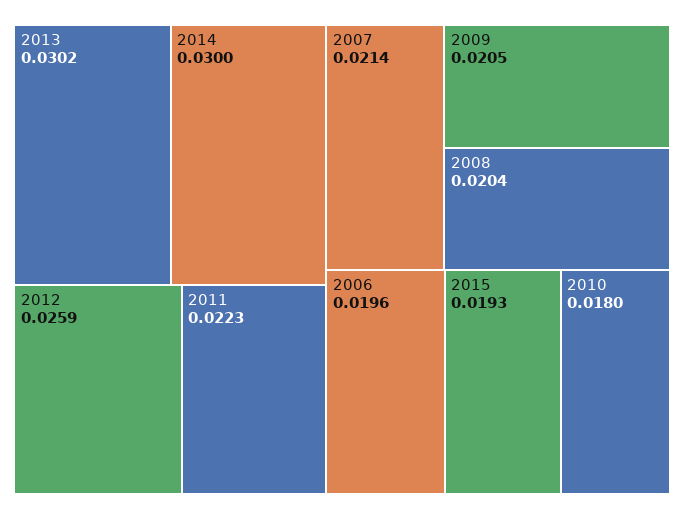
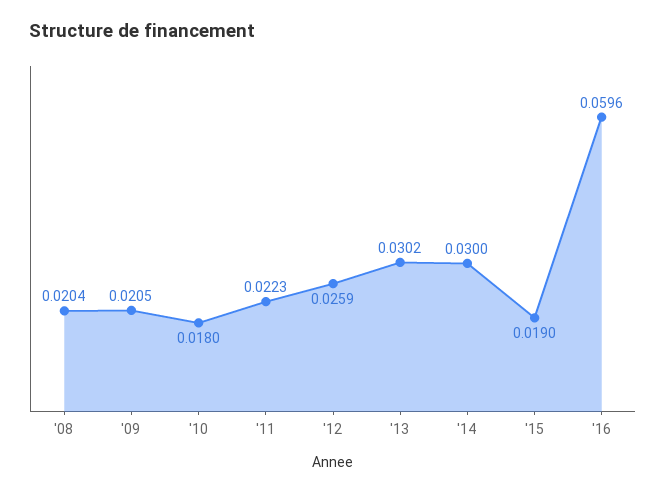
2007: 0.0214 -> none
2006: 0.0196 -> none
2015: 0.0193 -> 0.019
'16: none -> 0.0596

